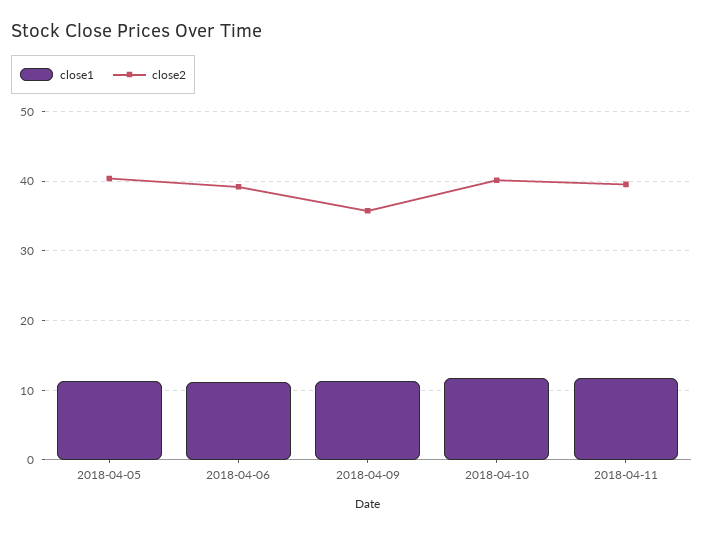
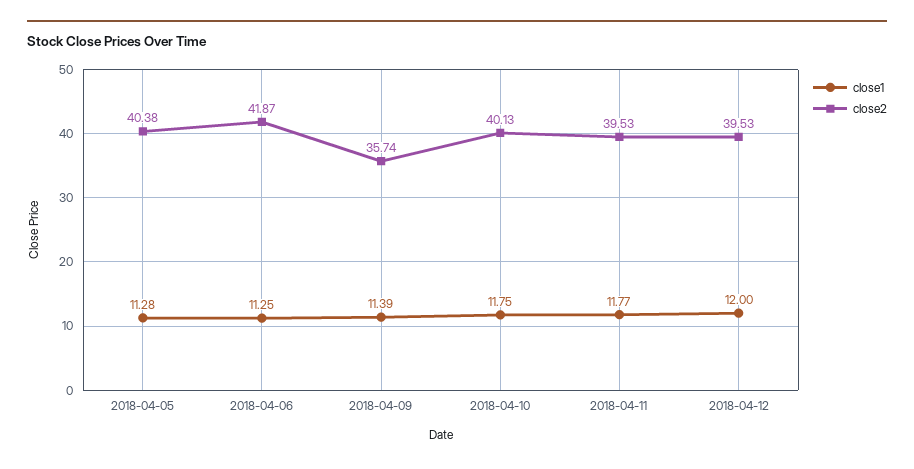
close2, 2018-04-06: 39 -> 41.87
close1, 2018-04-12: none -> 12
close2, 2018-04-12: none -> 39.53

